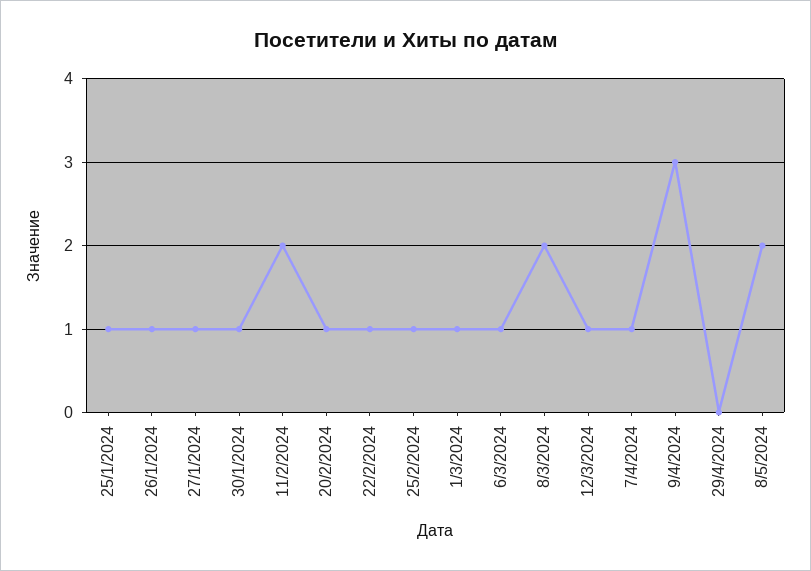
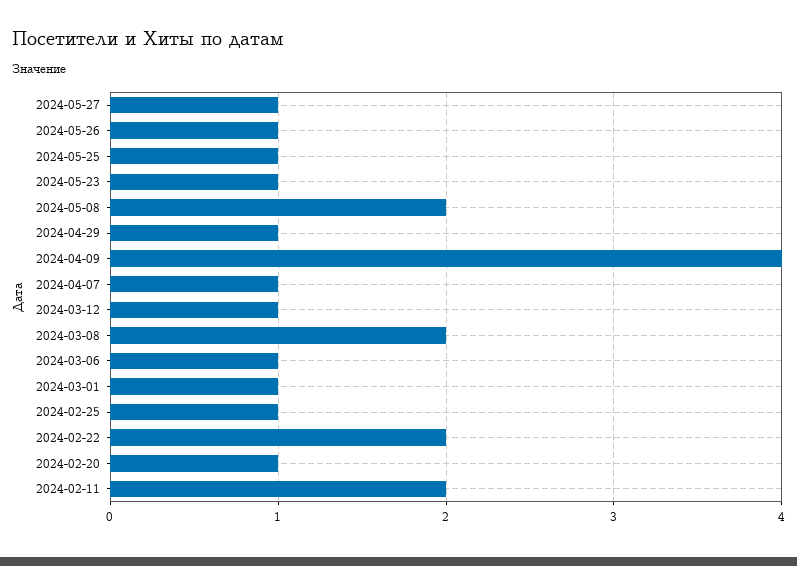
25/1/2024: 1 -> none
26/1/2024: 1 -> none
27/1/2024: 1 -> none
30/1/2024: 1 -> none
22/2/2024: 1 -> 2
9/4/2024: 3 -> 4
29/4/2024: 0 -> 1
2024-05-27: none -> 1
2024-05-26: none -> 1
2024-05-25: none -> 1
2024-05-23: none -> 1

